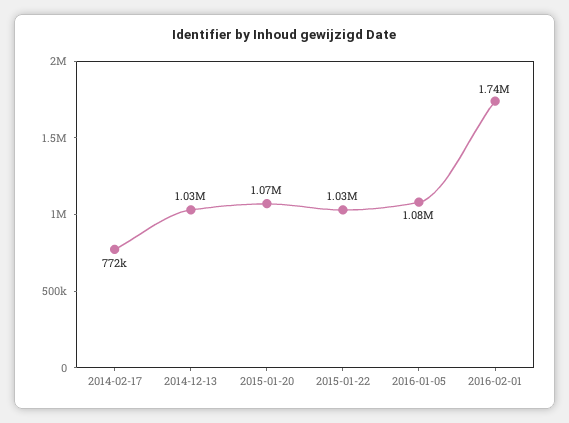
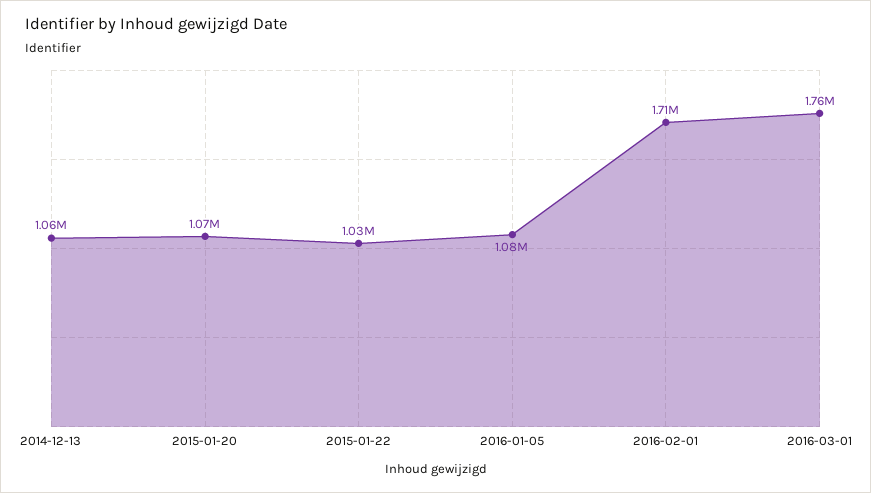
2014-02-17: 772000 -> none
2014-12-13: 1030000 -> 1060000
2016-02-01: 1740000 -> 1710000
2016-03-01: none -> 1760000

